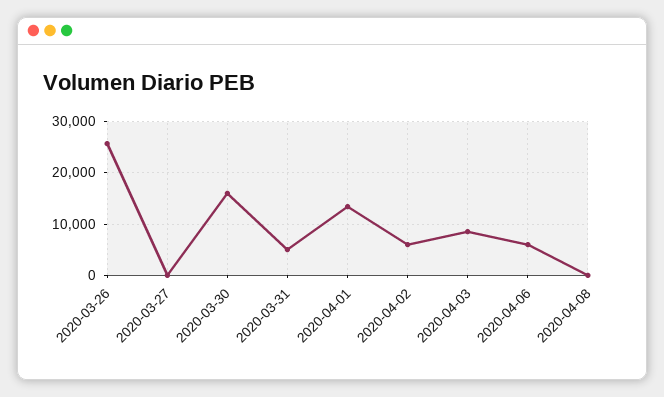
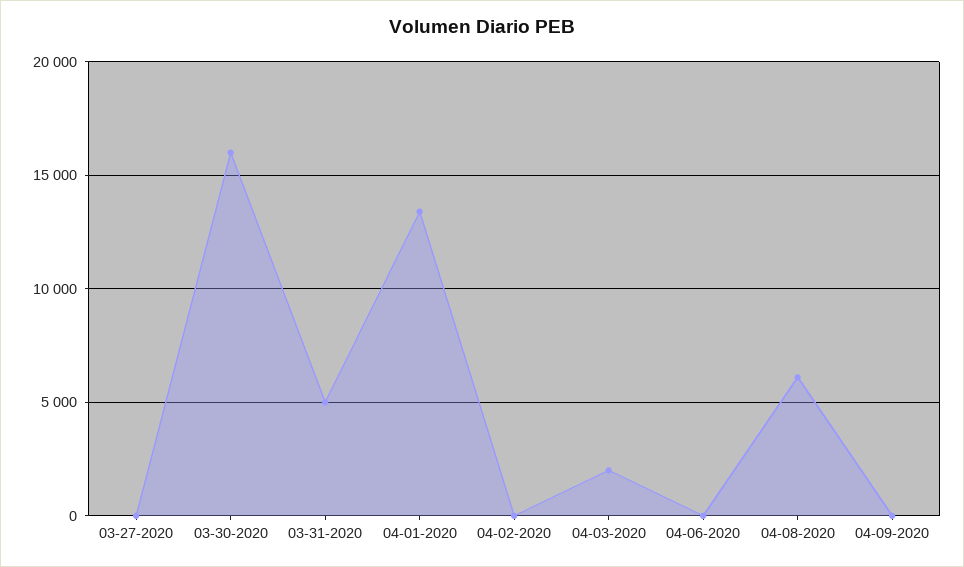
2020-03-26: 26000 -> none
2020-04-02: 6000 -> 0
2020-04-03: 8000 -> 2000
2020-04-06: 6000 -> 0
2020-04-08: 0 -> 6000
04-09-2020: none -> 0

